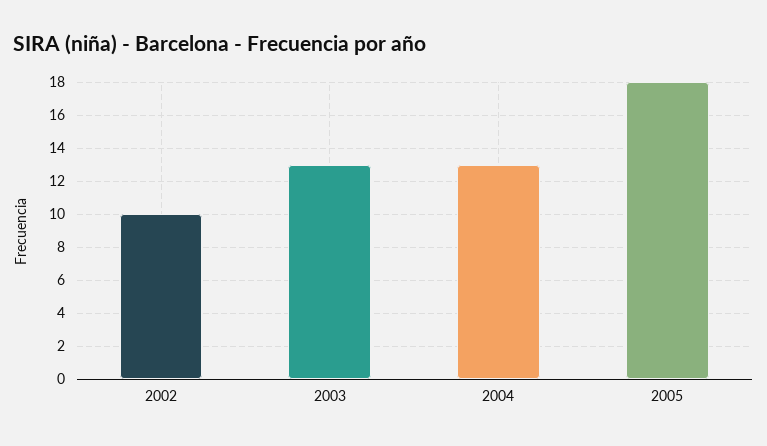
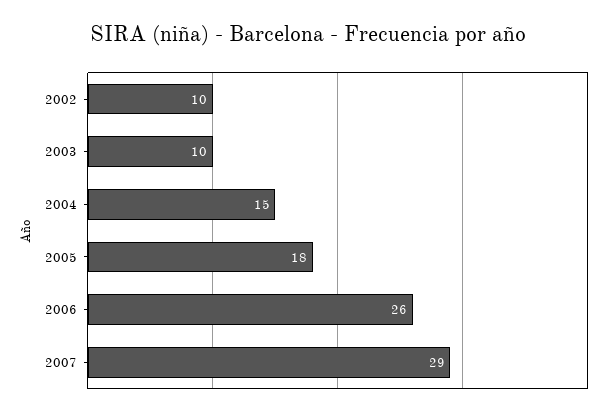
2003: 13 -> 10
2004: 13 -> 15
2006: none -> 26
2007: none -> 29

